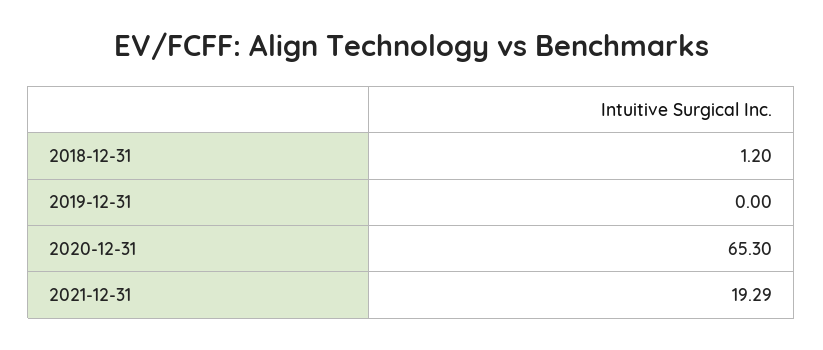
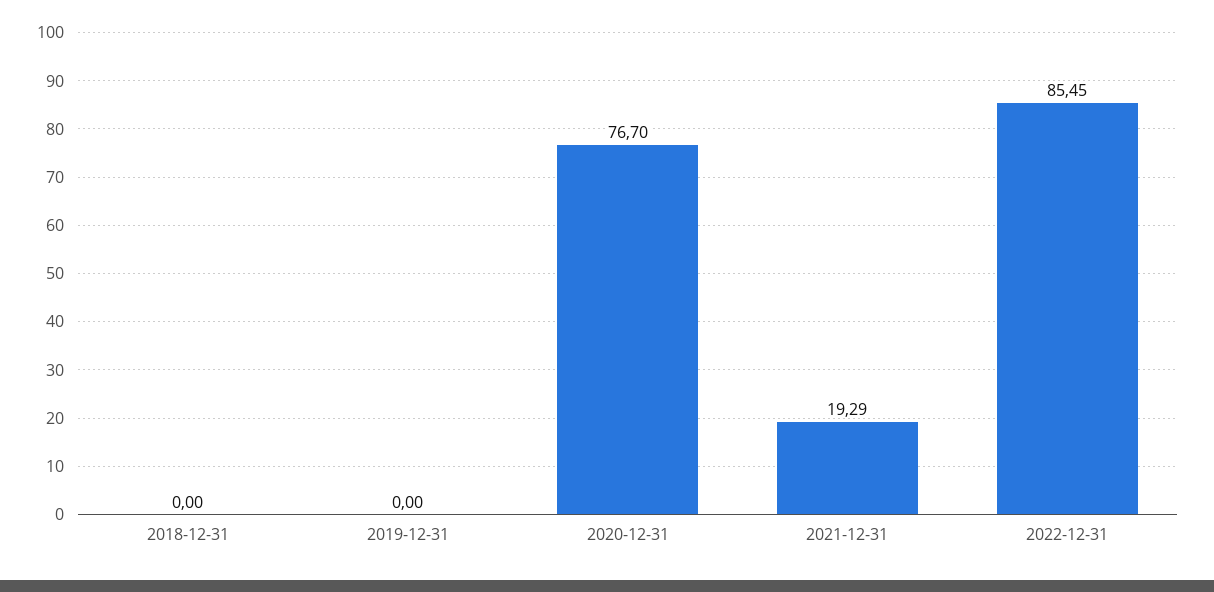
2018-12-31: 1.2 -> 0
2020-12-31: 65.3 -> 76.7
2022-12-31: none -> 85.45

